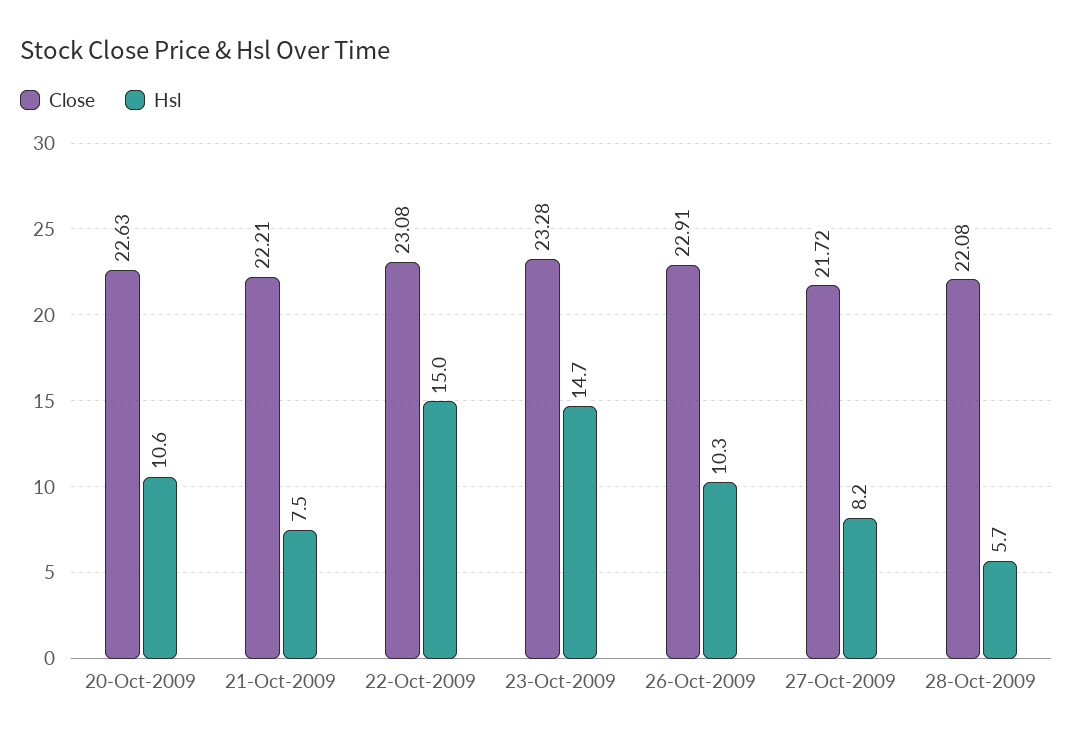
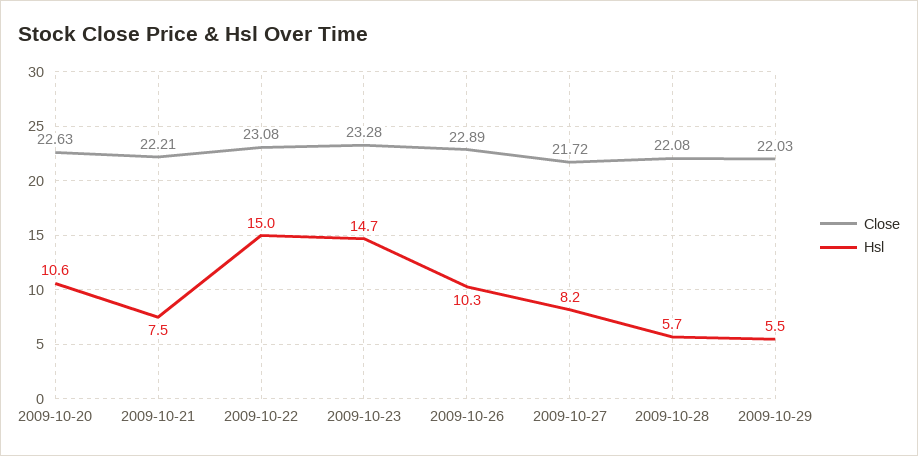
Close, 26-Oct-2009: 22.91 -> 22.89
Close, 2009-10-29: none -> 22.03
Hsl, 2009-10-29: none -> 5.5

